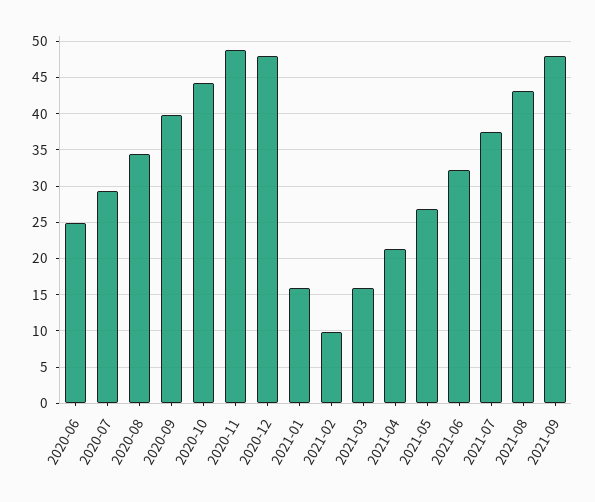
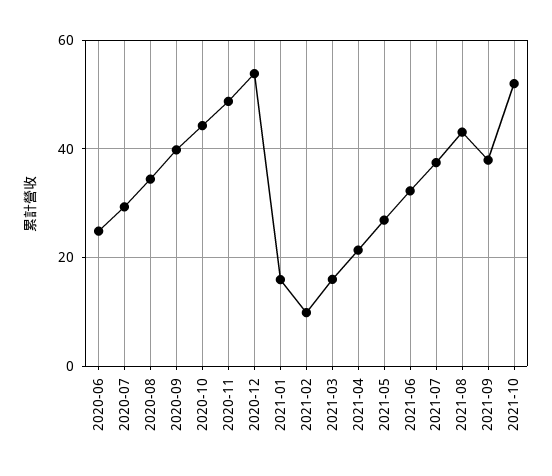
2020-12: 48 -> 54
2021-09: 48 -> 38
2021-10: none -> 52

